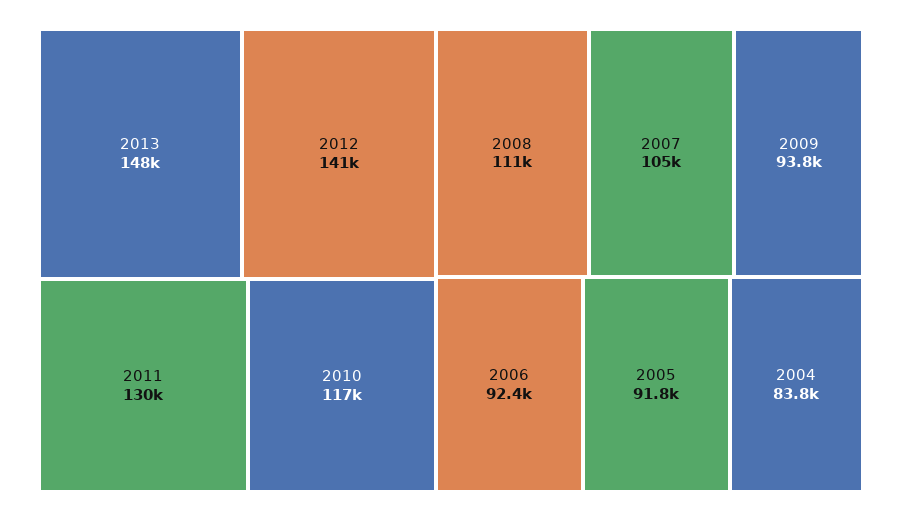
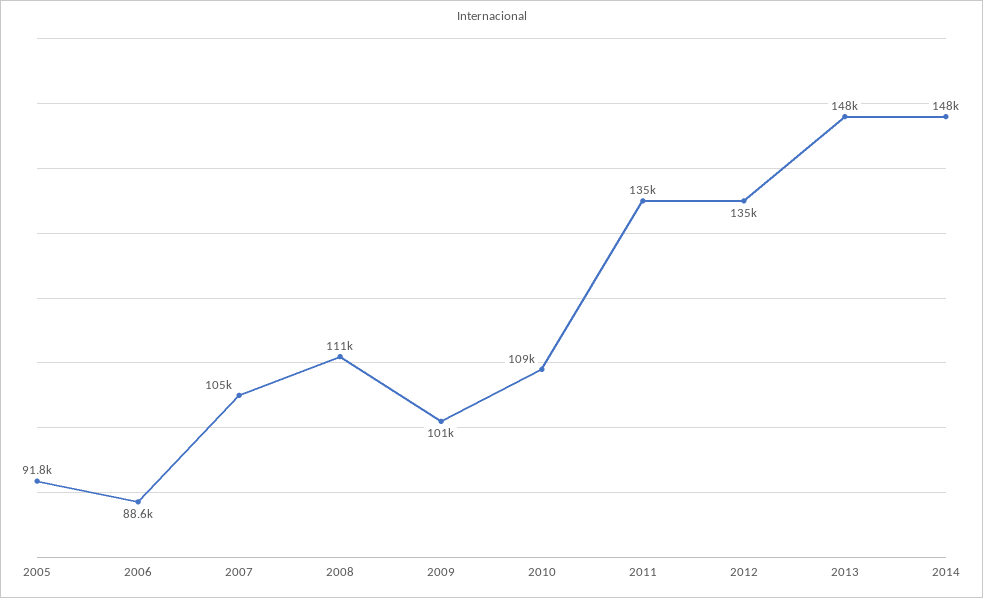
2012: 141000 -> 135000
2011: 130000 -> 135000
2010: 117000 -> 109000
2009: 93800 -> 101000
2006: 92400 -> 88600
2004: 83800 -> none
2014: none -> 148000

